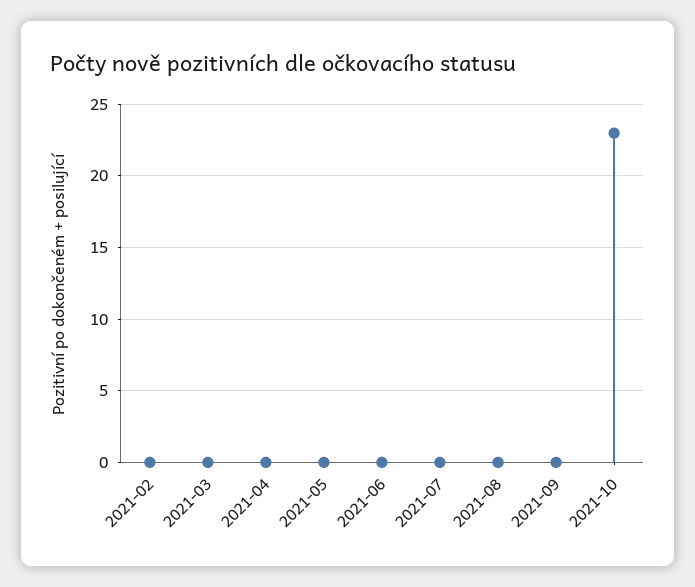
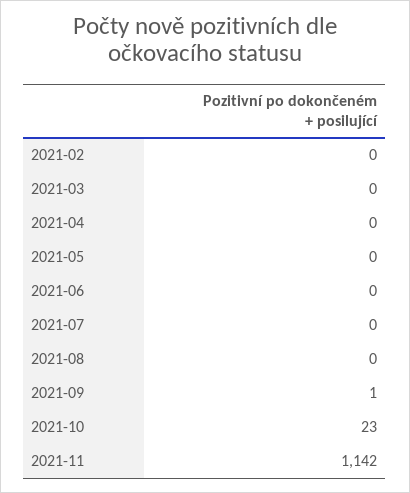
2021-09: 0 -> 1
2021-11: none -> 1142

